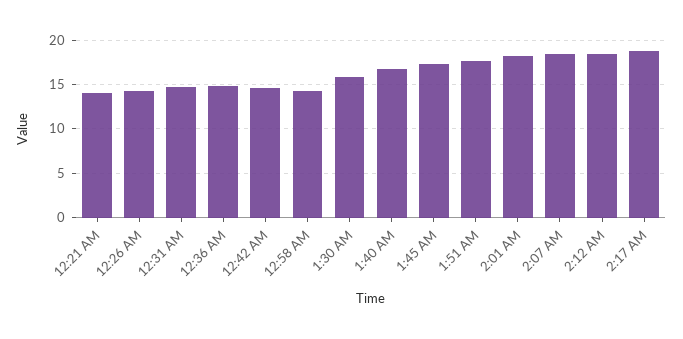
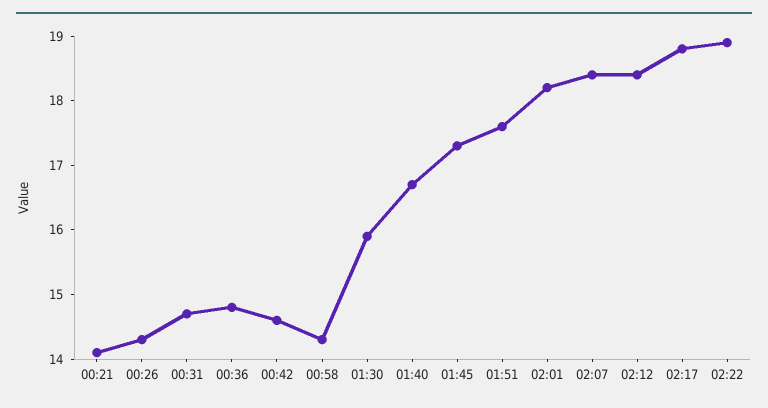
02:22: none -> 19

